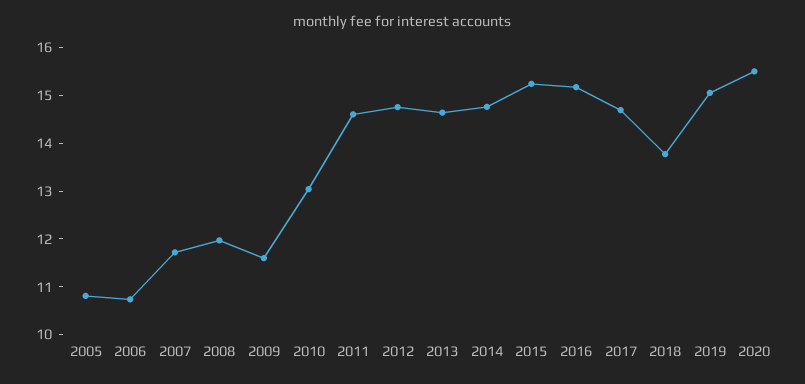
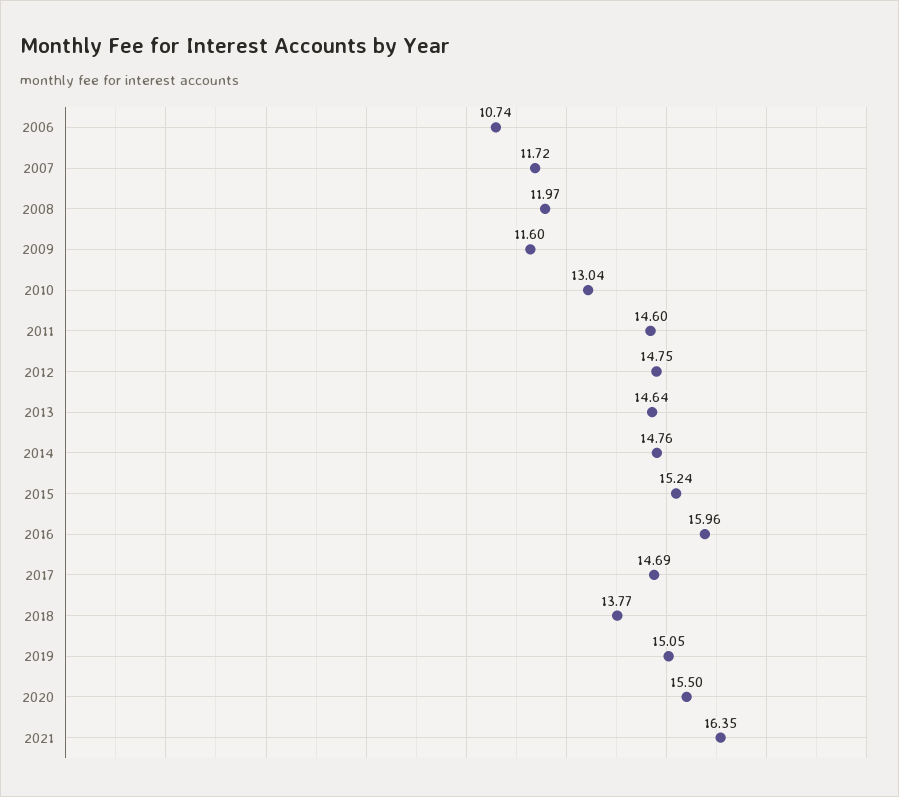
2005: 10.8 -> none
2016: 15.2 -> 15.96
2021: none -> 16.35

